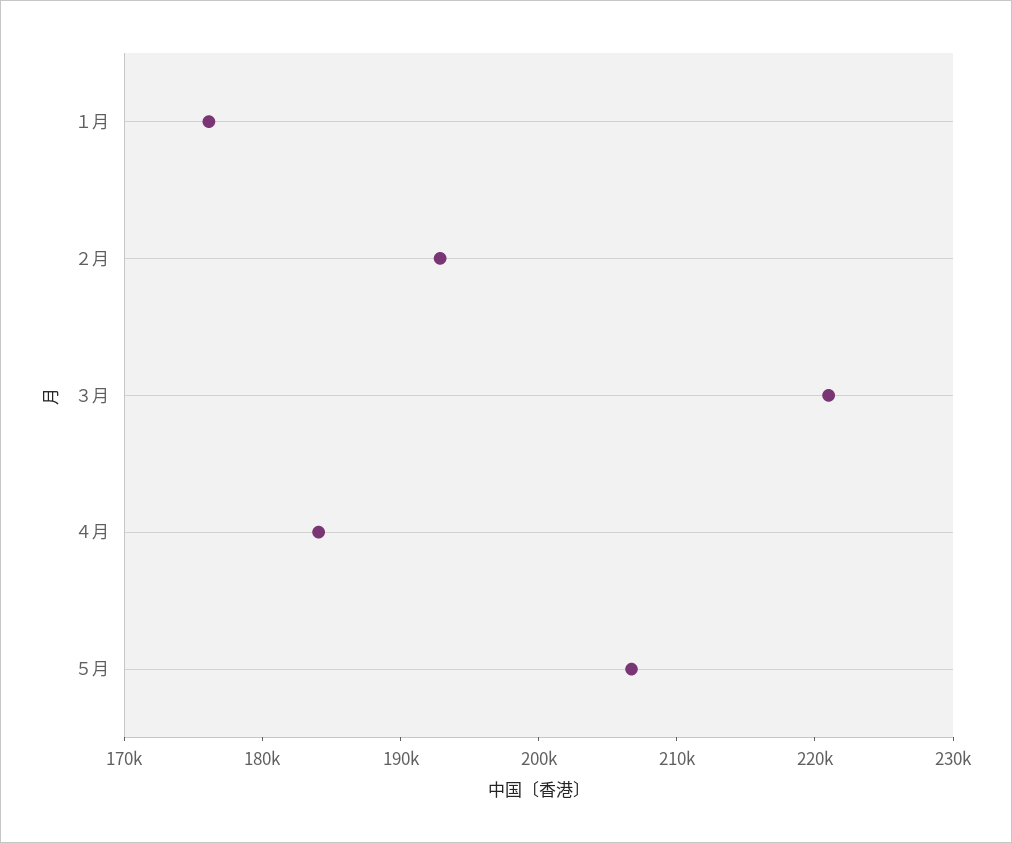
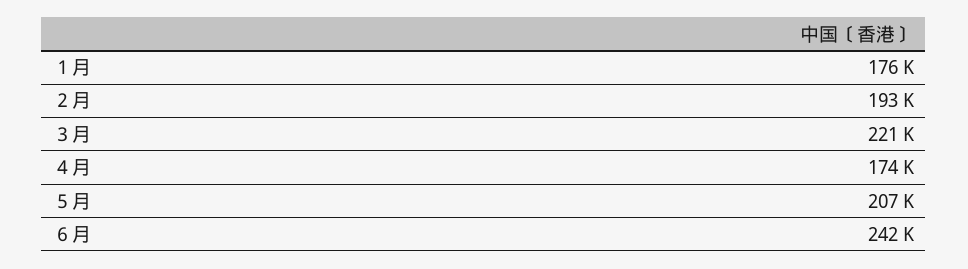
４月: 184000 -> 174000
６月: none -> 242000

